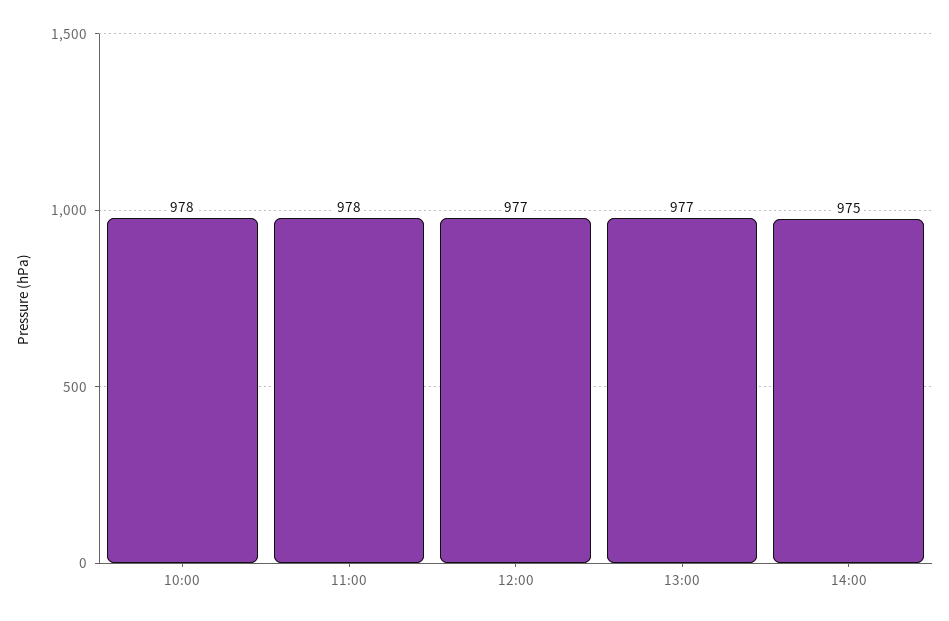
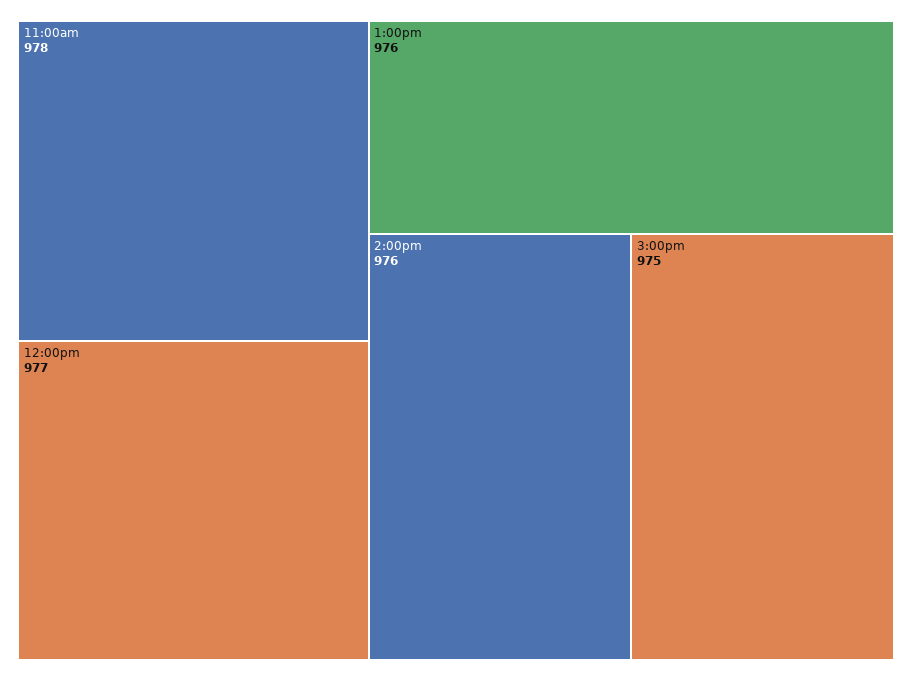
10:00: 978 -> none
13:00: 977 -> 976
14:00: 975 -> 976
3:00pm: none -> 975

